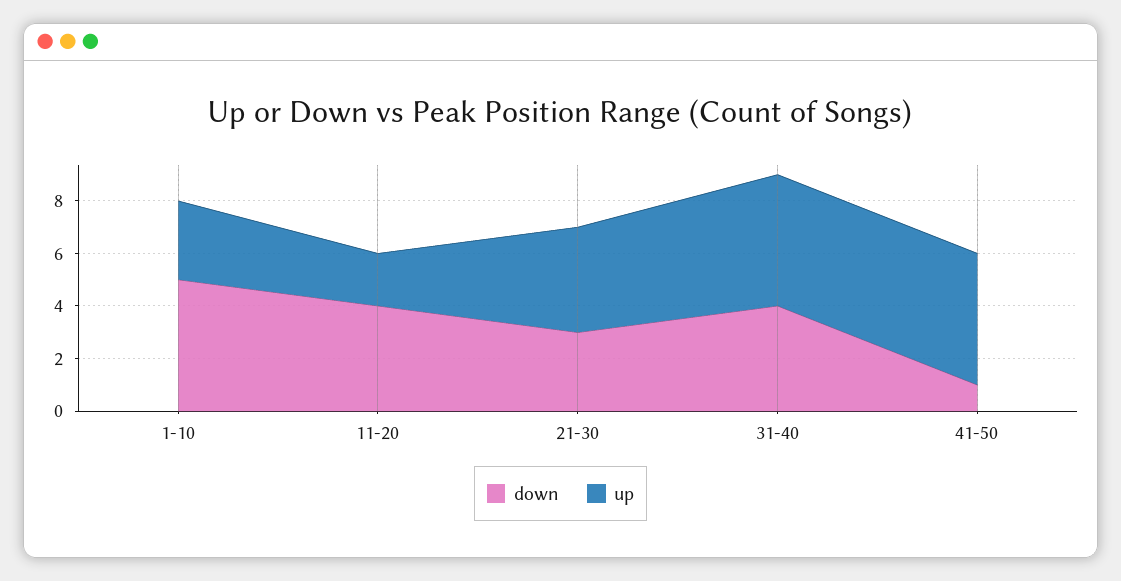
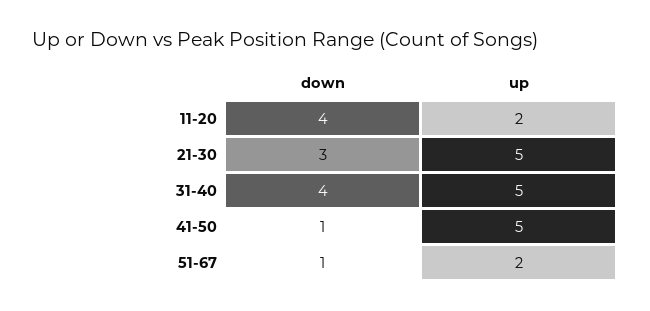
down, 1-10: 5 -> none
up, 1-10: 3 -> none
up, 21-30: 4 -> 5
down, 51-67: none -> 1
up, 51-67: none -> 2

